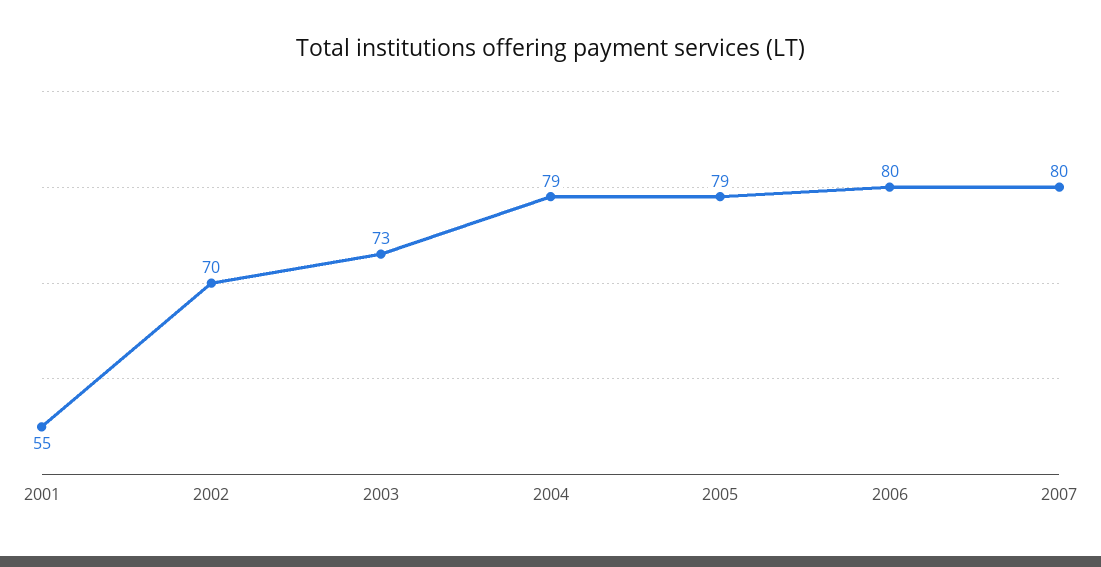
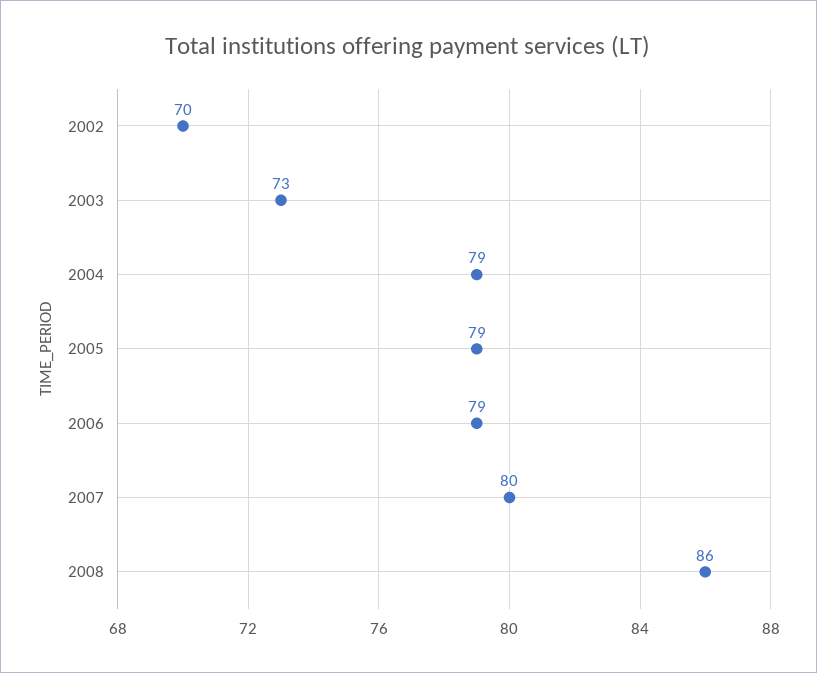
2001: 55 -> none
2006: 80 -> 79
2008: none -> 86

